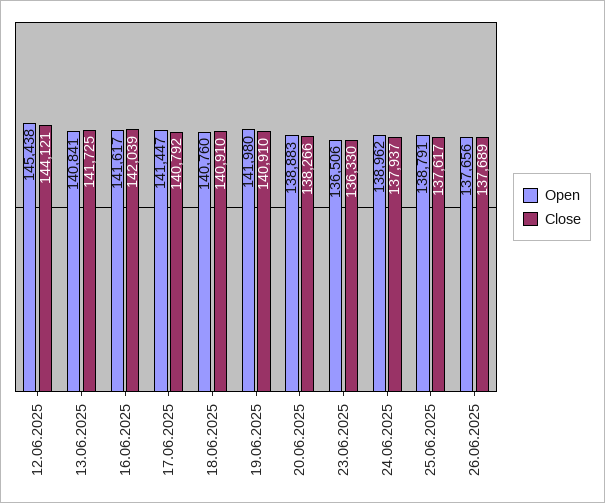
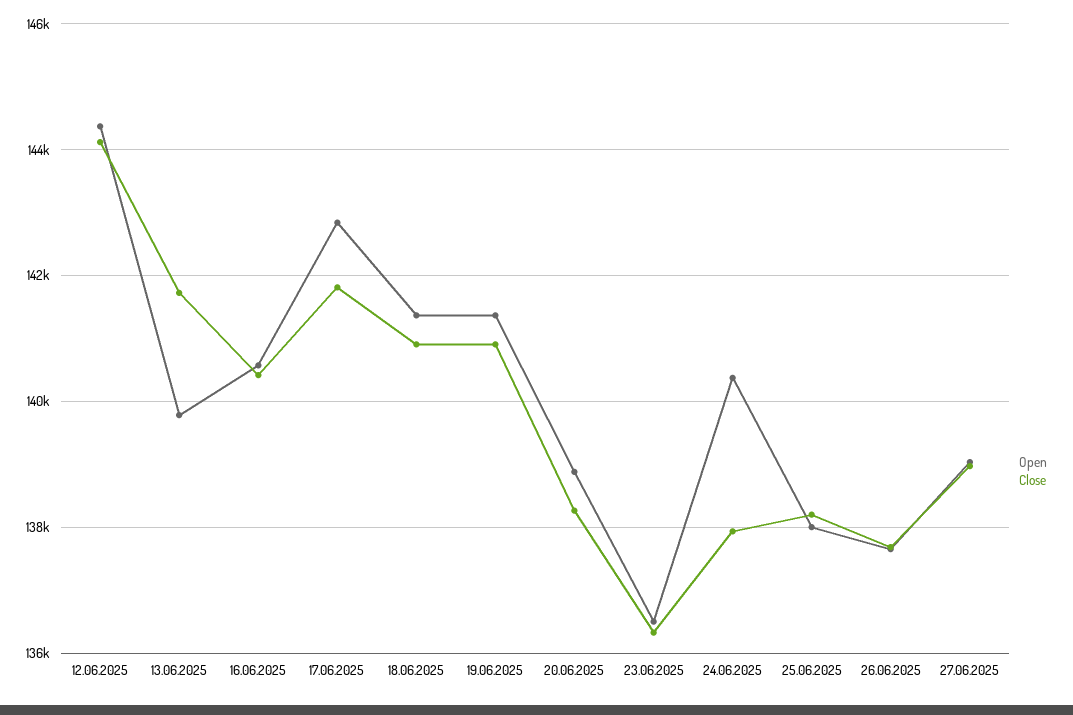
Open, 12.06.2025: 145438 -> 144400
Open, 13.06.2025: 140841 -> 139800
Open, 16.06.2025: 141617 -> 140600
Close, 16.06.2025: 142039 -> 140400
Open, 17.06.2025: 141447 -> 142800
Close, 17.06.2025: 140792 -> 141800
Open, 18.06.2025: 140760 -> 141400
Open, 19.06.2025: 141980 -> 141400
Open, 24.06.2025: 138962 -> 140400
Open, 25.06.2025: 138791 -> 138000
Close, 25.06.2025: 137617 -> 138200
Open, 27.06.2025: none -> 139000
Close, 27.06.2025: none -> 139000

